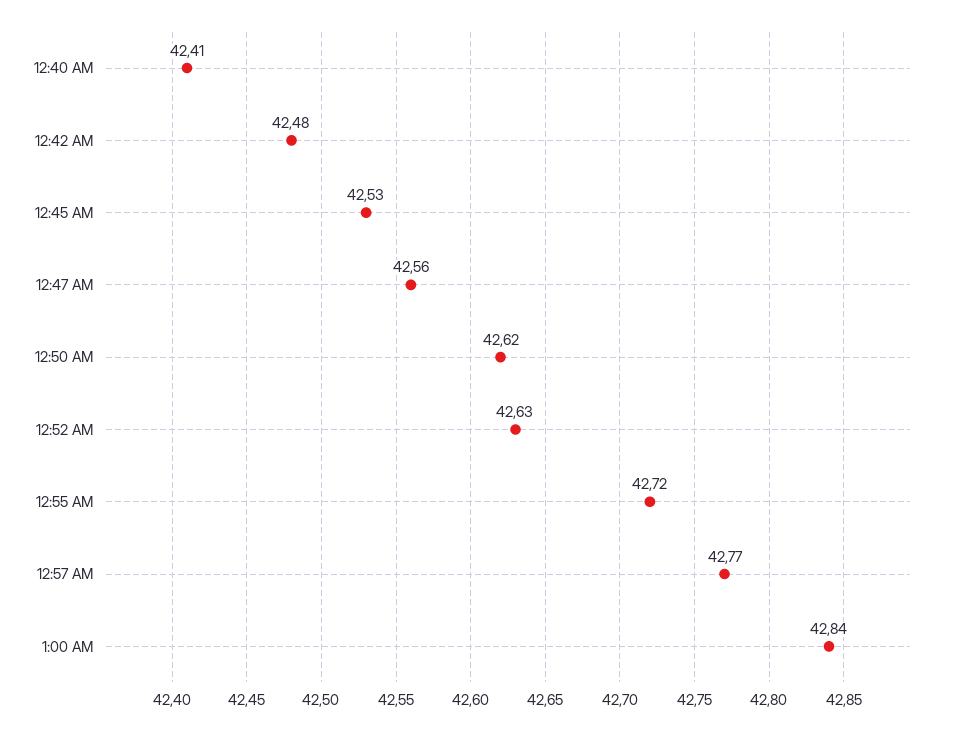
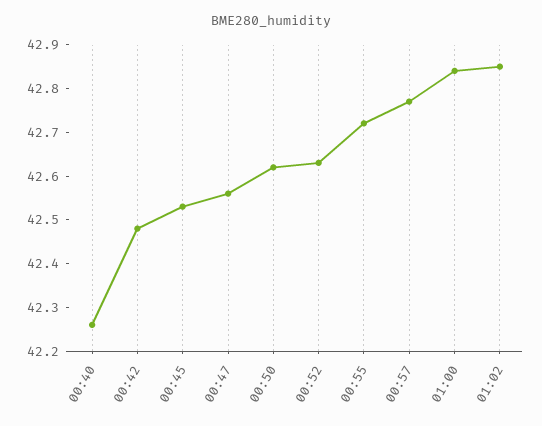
12:40 AM: 42.41 -> 42.25
01:02: none -> 42.85

